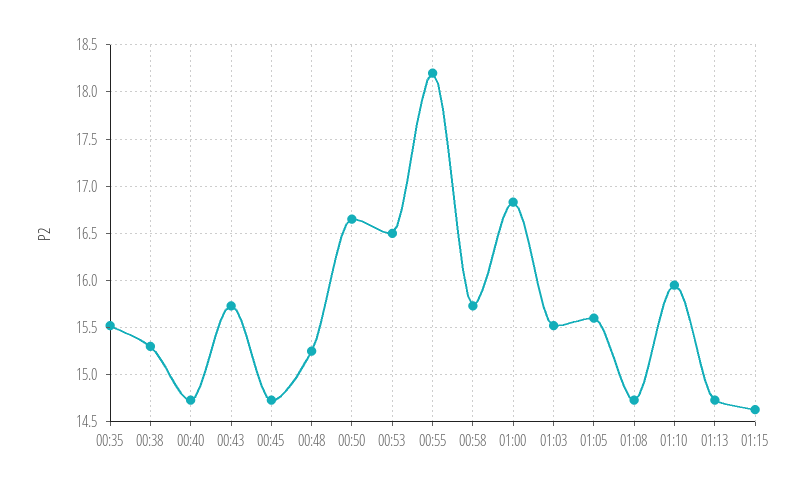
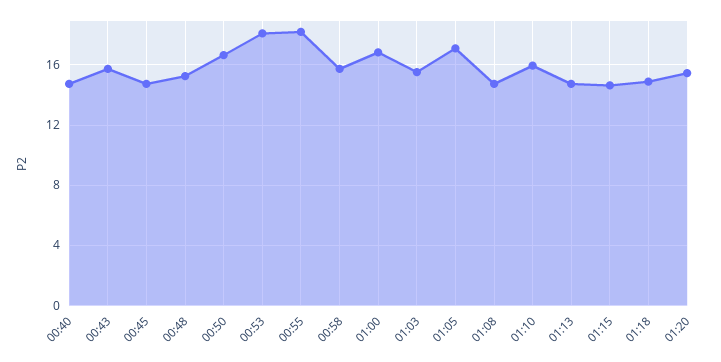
00:35: 15.5 -> none
00:38: 15.3 -> none
00:53: 16.5 -> 18
01:05: 15.6 -> 17
01:18: none -> 15
01:20: none -> 15.5

